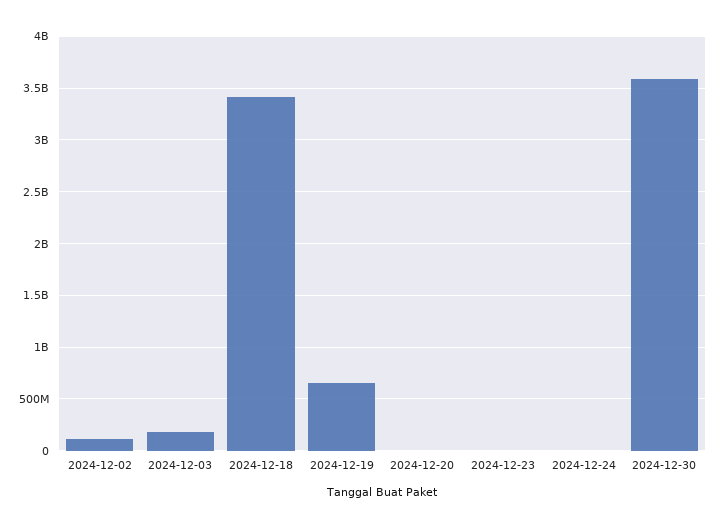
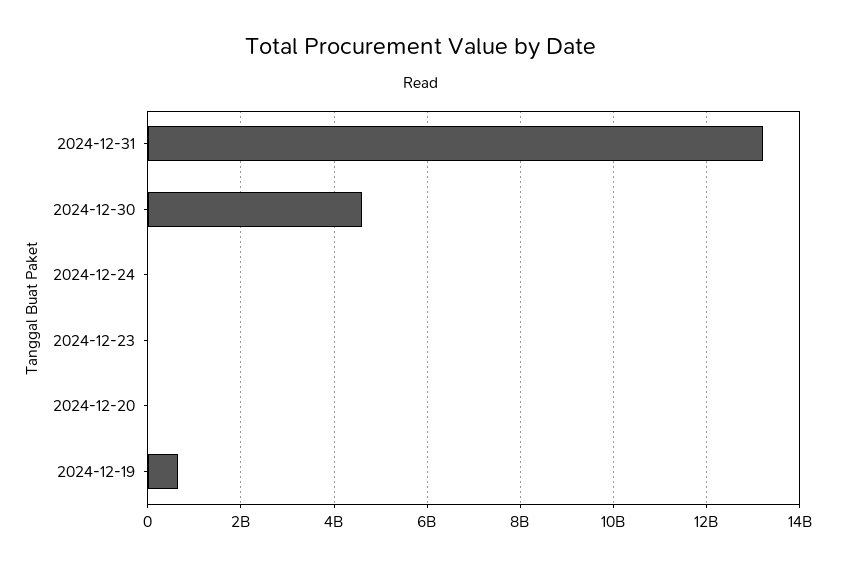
2024-12-02: 100000000 -> none
2024-12-03: 200000000 -> none
2024-12-18: 3400000000 -> none
2024-12-30: 3600000000 -> 4600000000
2024-12-31: none -> 13200000000

